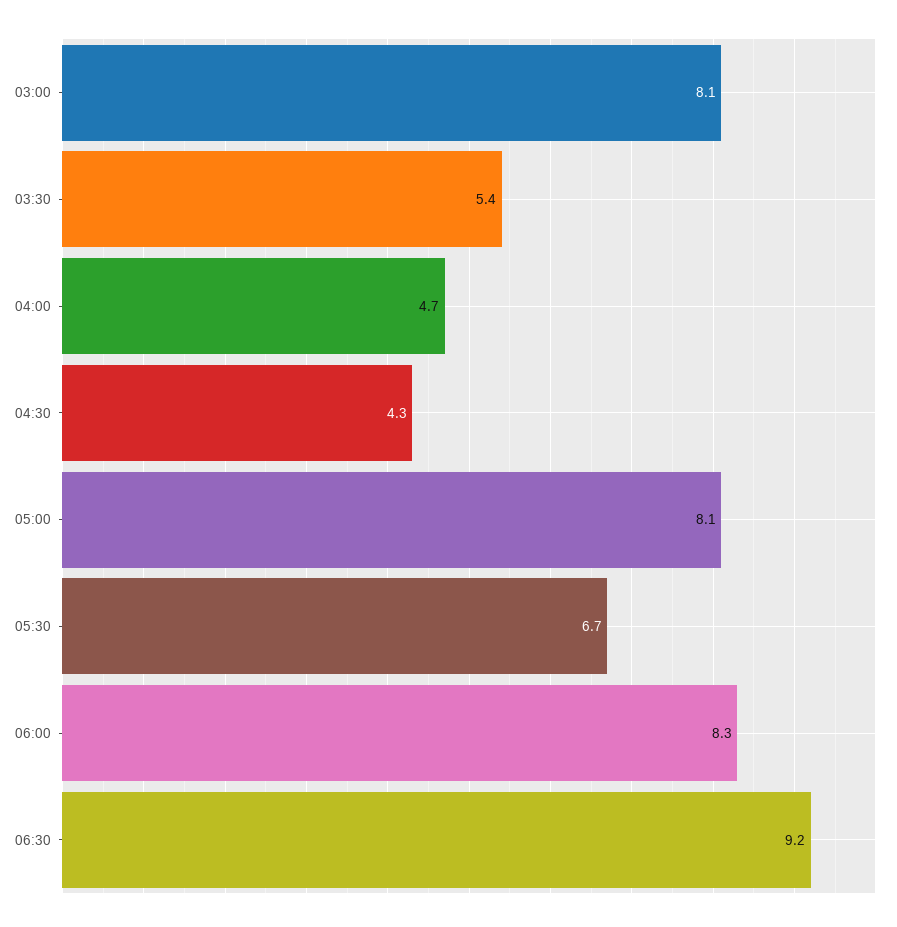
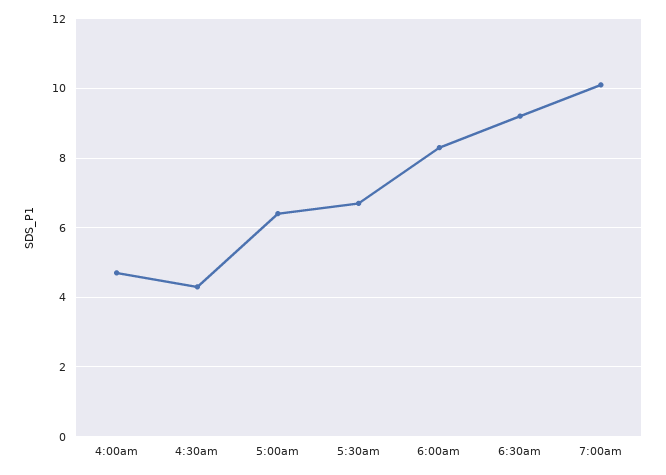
03:00: 8.1 -> none
03:30: 5.4 -> none
05:00: 8.1 -> 6.5
7:00am: none -> 10

